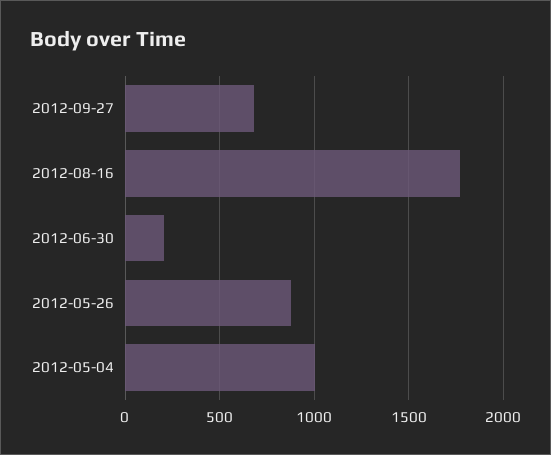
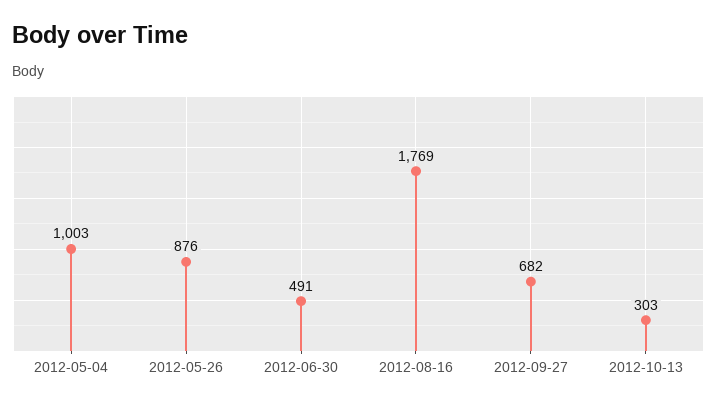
2012-06-30: 200 -> 491
2012-10-13: none -> 303

